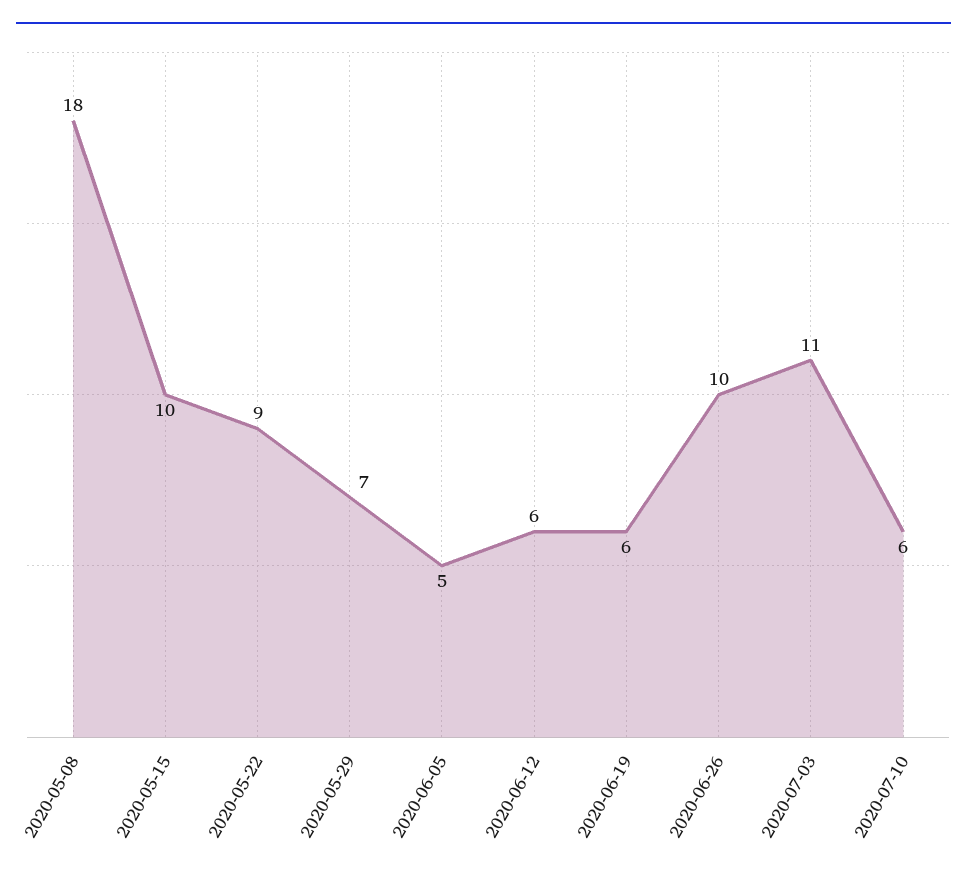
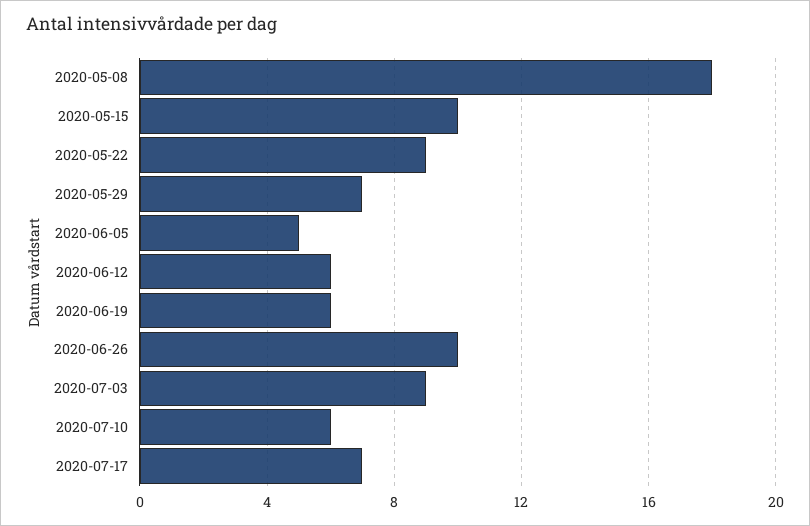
2020-07-03: 11 -> 9
2020-07-17: none -> 7

